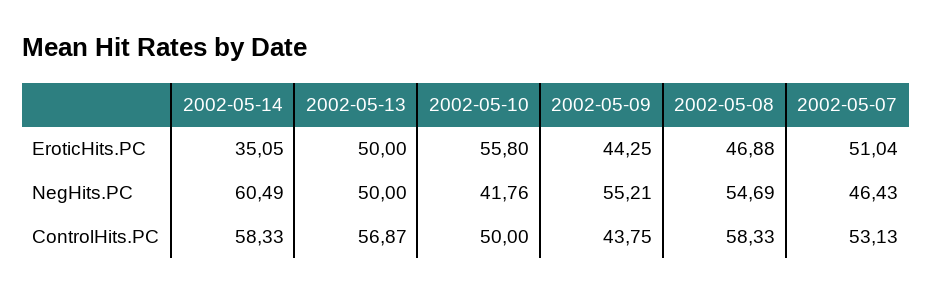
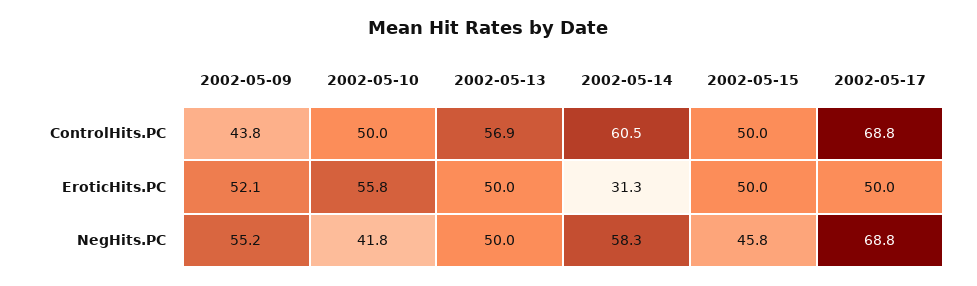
2002-05-14, EroticHits.PC: 35.05 -> 31.3
2002-05-09, EroticHits.PC: 44.25 -> 52.1
2002-05-08, EroticHits.PC: 46.88 -> none
2002-05-07, EroticHits.PC: 51.04 -> none
2002-05-14, NegHits.PC: 60.49 -> 58.3
2002-05-08, NegHits.PC: 54.69 -> none
2002-05-07, NegHits.PC: 46.43 -> none
2002-05-14, ControlHits.PC: 58.33 -> 60.5
2002-05-08, ControlHits.PC: 58.33 -> none
2002-05-07, ControlHits.PC: 53.13 -> none
2002-05-15, ControlHits.PC: none -> 50
2002-05-17, ControlHits.PC: none -> 68.8
2002-05-15, EroticHits.PC: none -> 50
2002-05-17, EroticHits.PC: none -> 50
2002-05-15, NegHits.PC: none -> 45.8
2002-05-17, NegHits.PC: none -> 68.8

